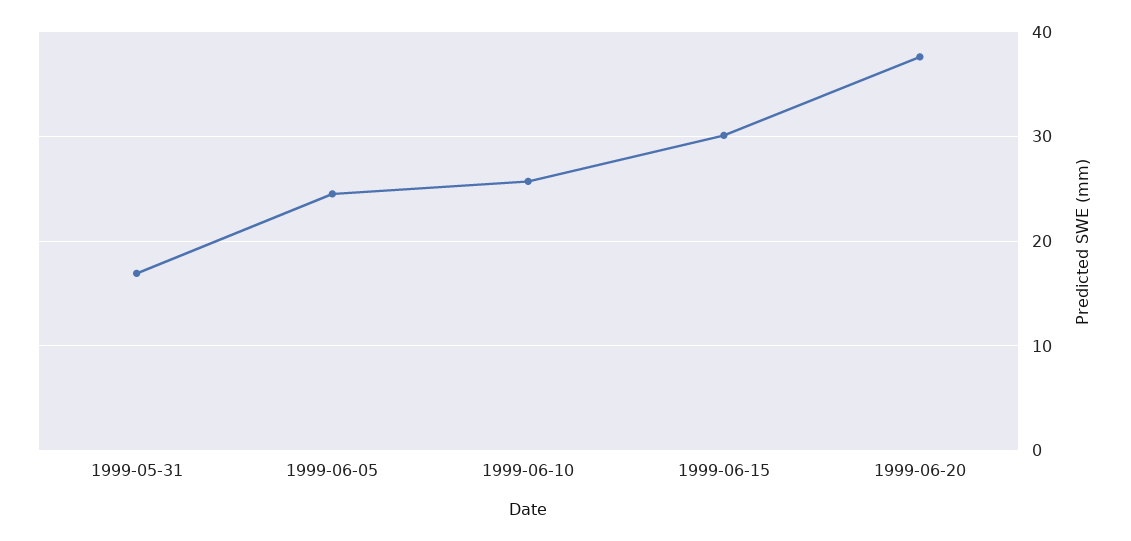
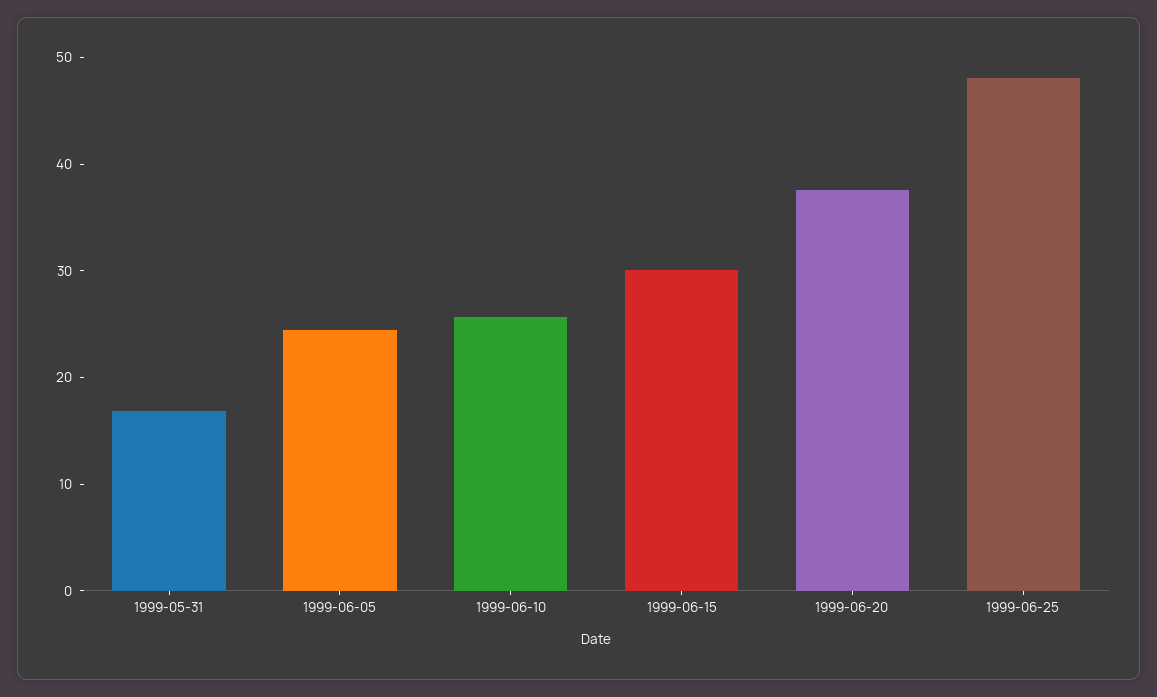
1999-06-25: none -> 48

